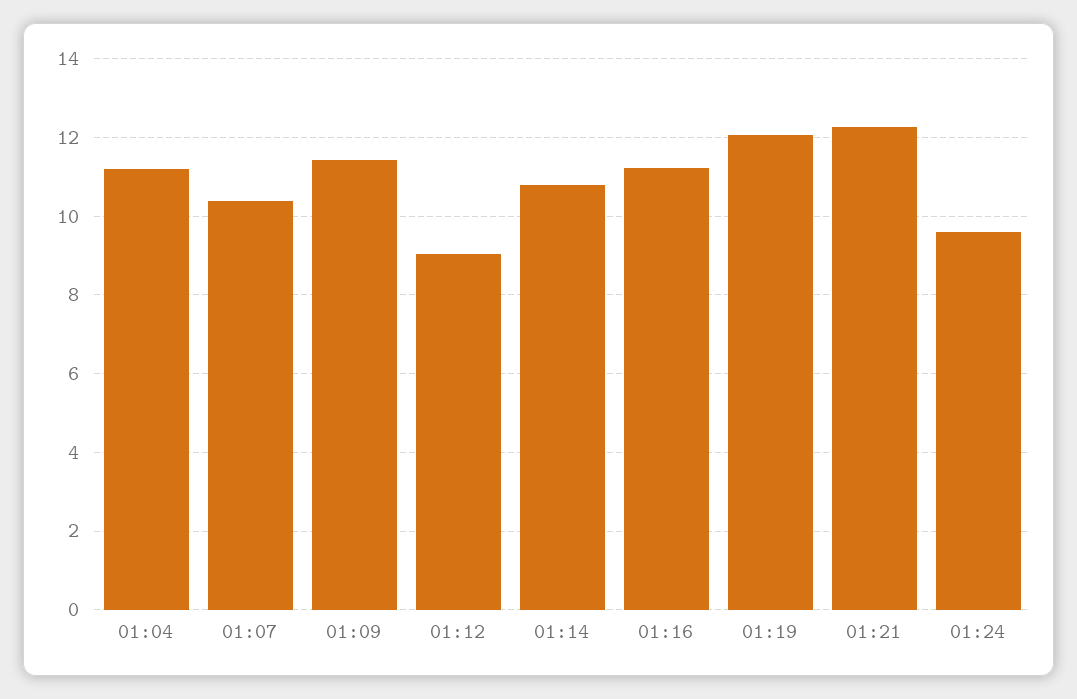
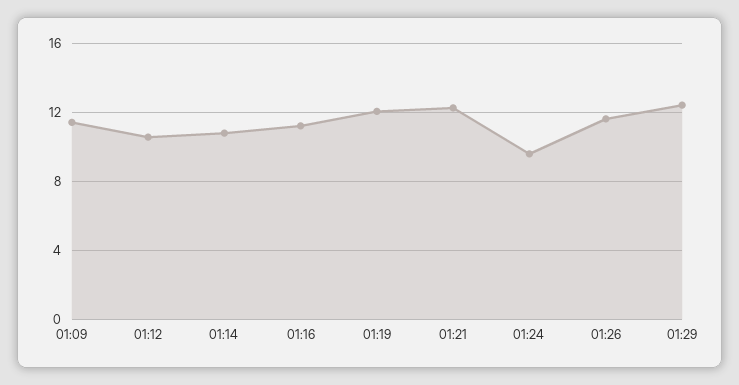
01:04: 11.2 -> none
01:07: 10.4 -> none
01:12: 9 -> 10.5
01:26: none -> 11.5
01:29: none -> 12.5

